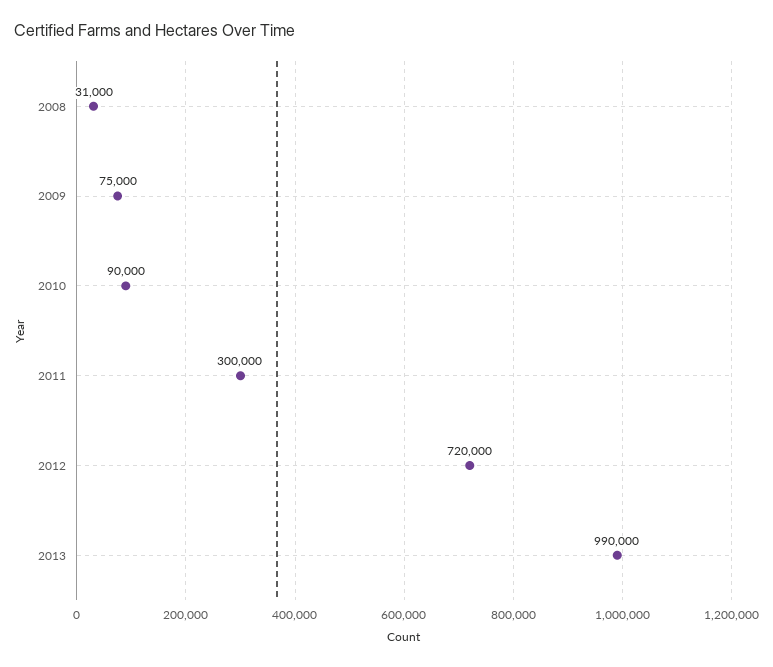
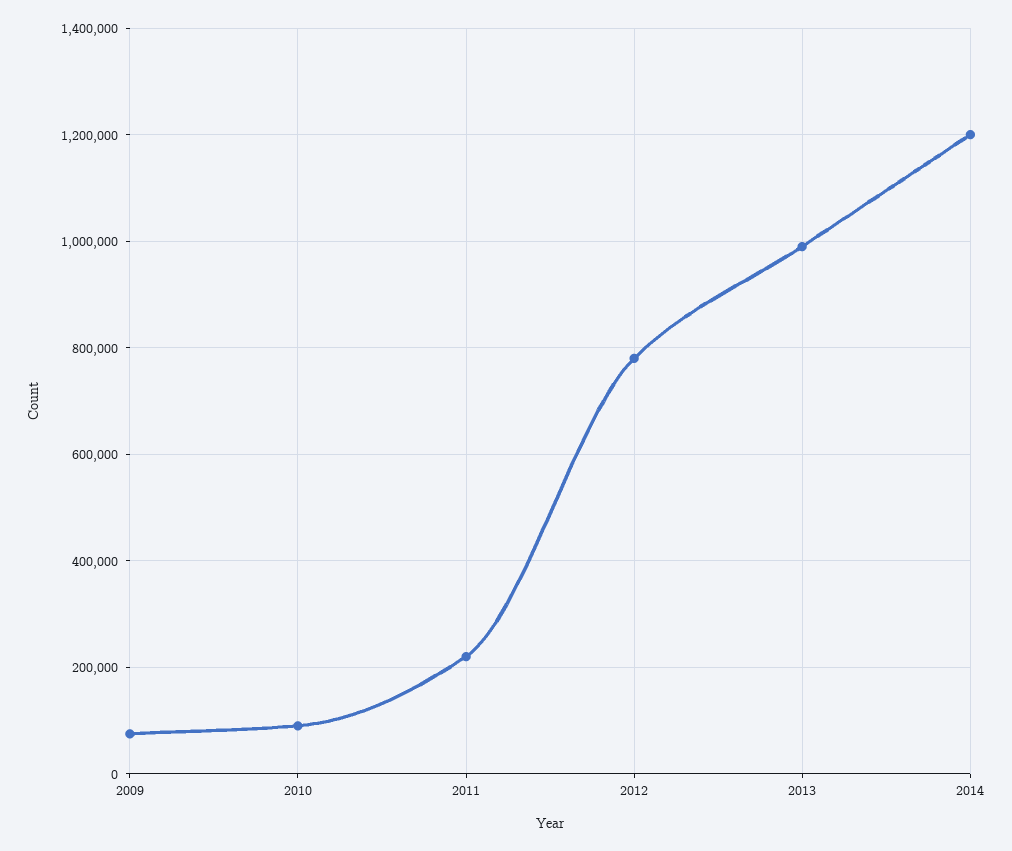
2008: 31000 -> none
2011: 300000 -> 220000
2012: 720000 -> 780000
2014: none -> 1200000

